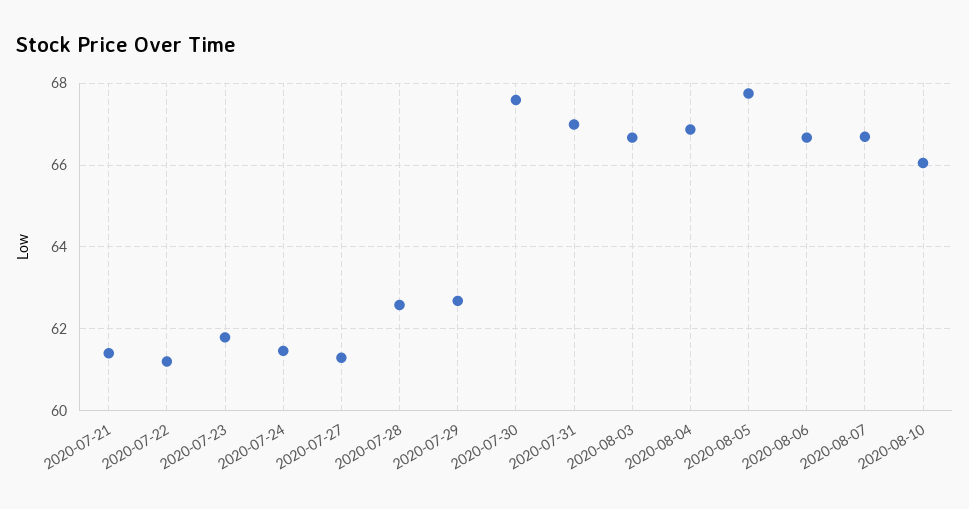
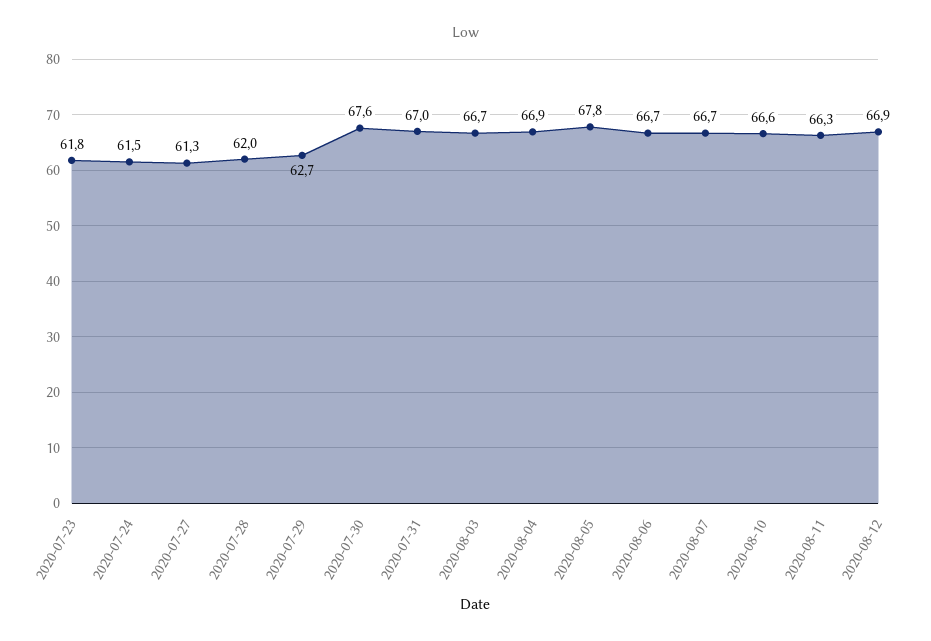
2020-07-21: 61.4 -> none
2020-07-22: 61.2 -> none
2020-07-28: 62.6 -> 62
2020-08-10: 66 -> 66.6
2020-08-11: none -> 66.3
2020-08-12: none -> 66.9

